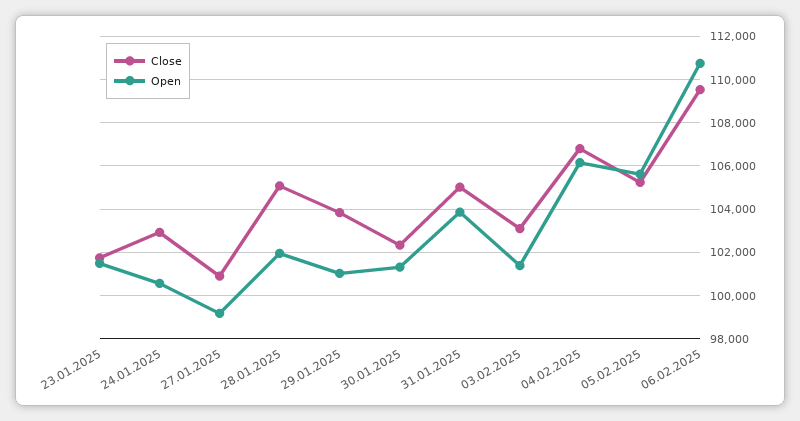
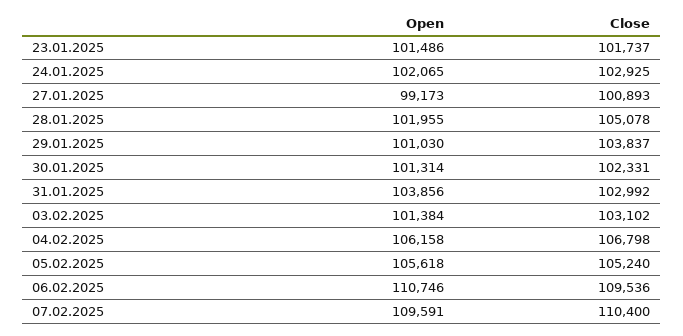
Open, 24.01.2025: 100500 -> 102065
Close, 31.01.2025: 105000 -> 102992
Open, 07.02.2025: none -> 109591
Close, 07.02.2025: none -> 110400

